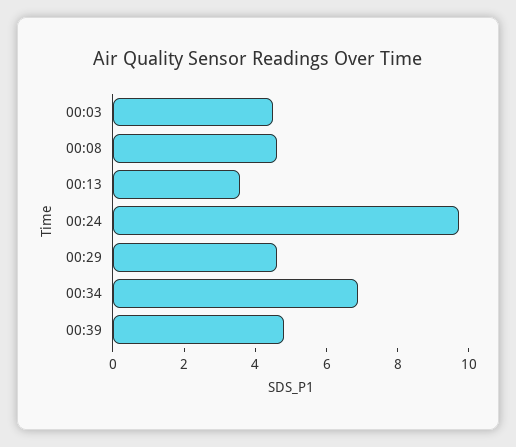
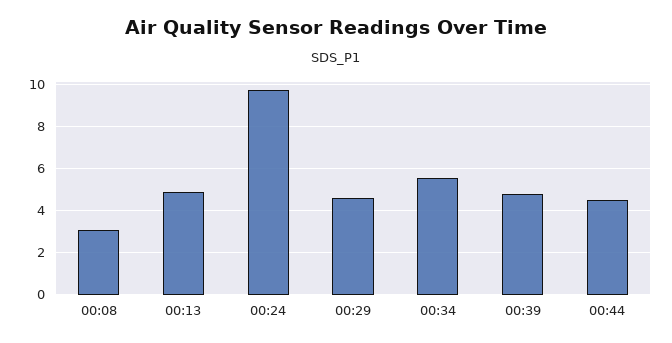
00:03: 4.5 -> none
00:08: 4.5 -> 3
00:13: 3.5 -> 5
00:34: 7 -> 5.5
00:44: none -> 4.5

